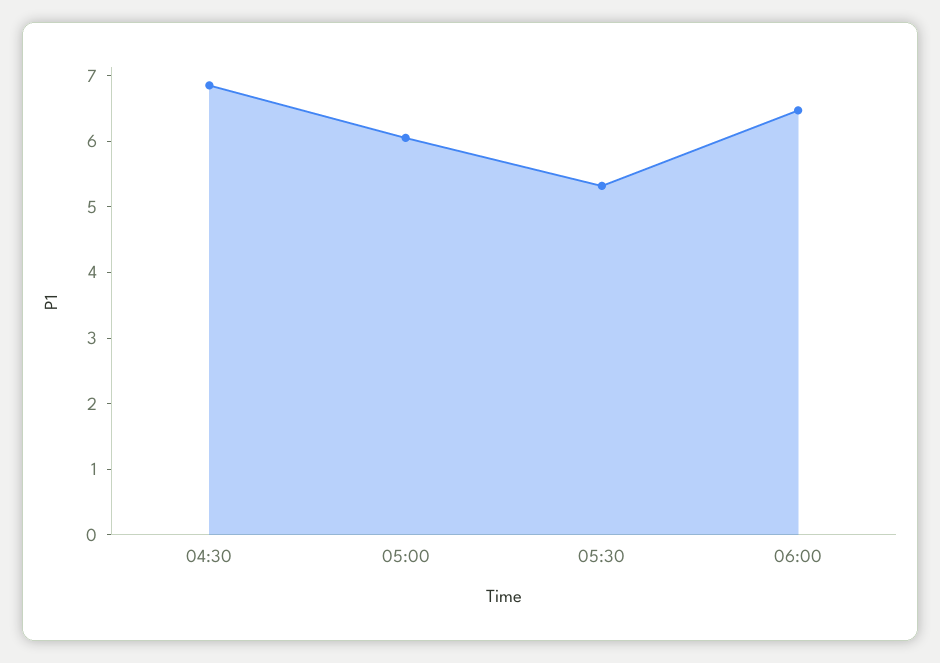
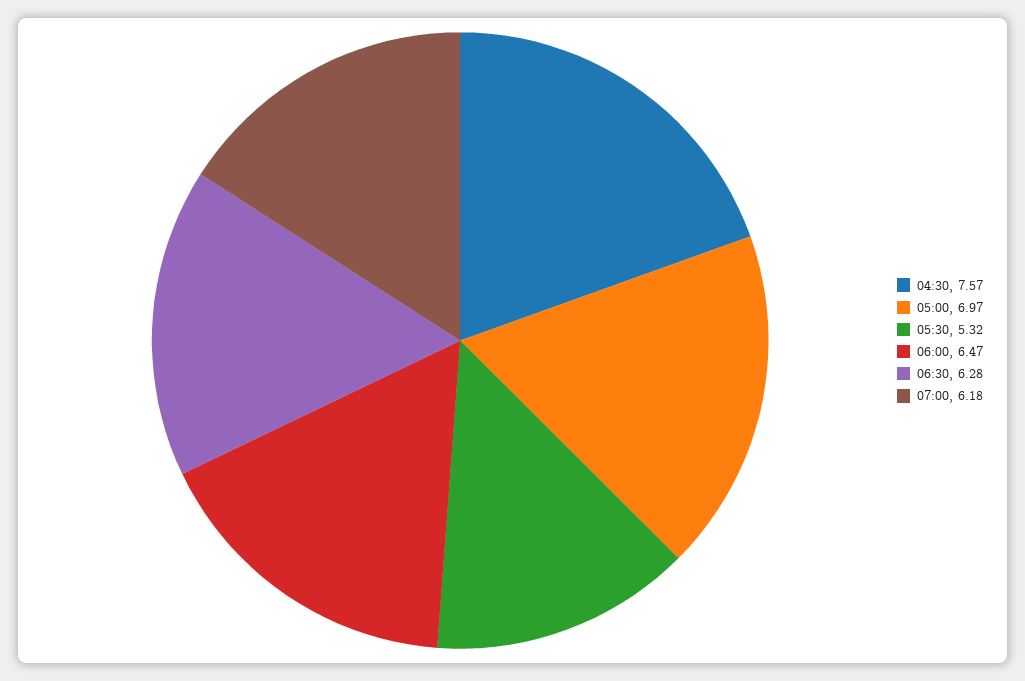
04:30: 6.8 -> 7.57
05:00: 6 -> 6.97
06:30: none -> 6.28
07:00: none -> 6.18

